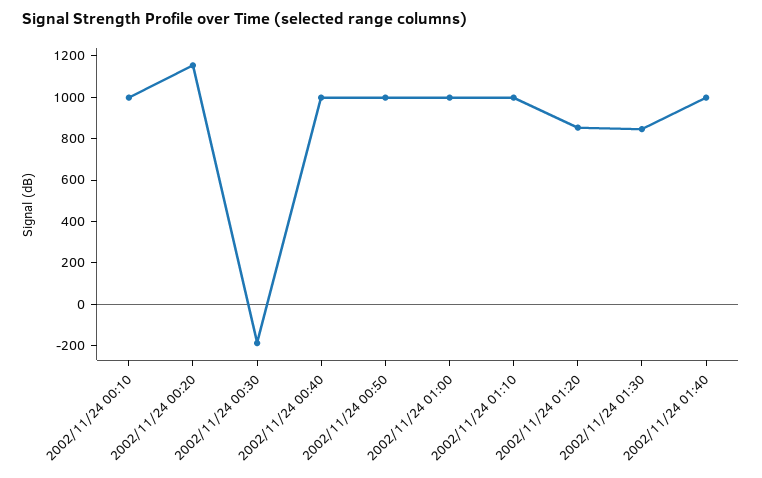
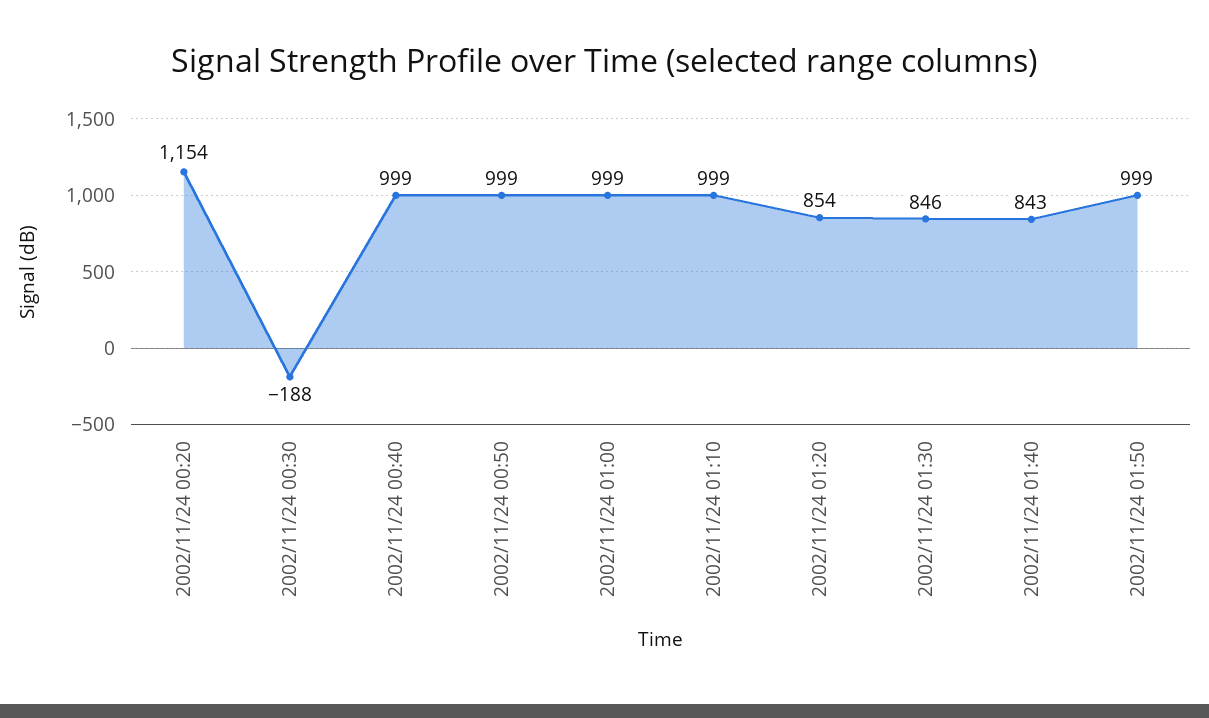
2002/11/24 00:10: 1000 -> none
2002/11/24 01:40: 1000 -> 843
2002/11/24 01:50: none -> 999

